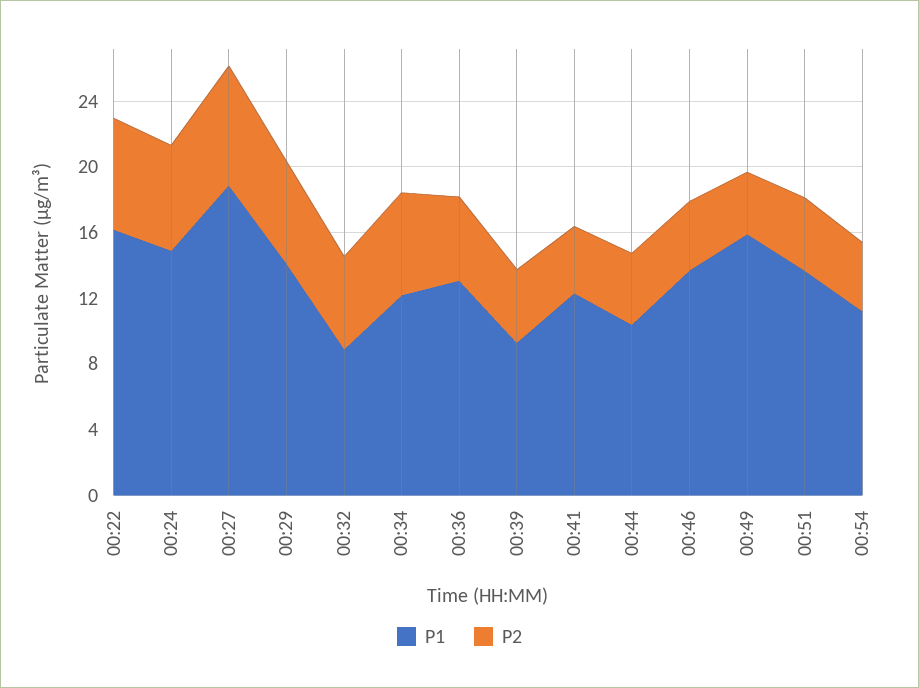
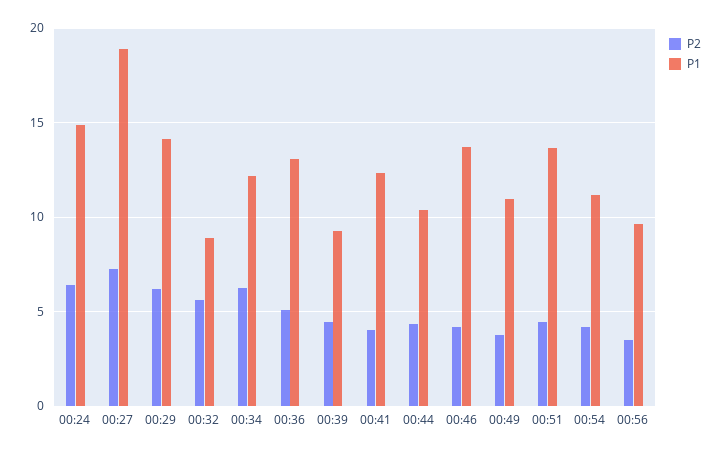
P1, 00:22: 16 -> none
P2, 00:22: 7 -> none
P1, 00:49: 16 -> 11
P2, 00:56: none -> 3.5
P1, 00:56: none -> 9.5

